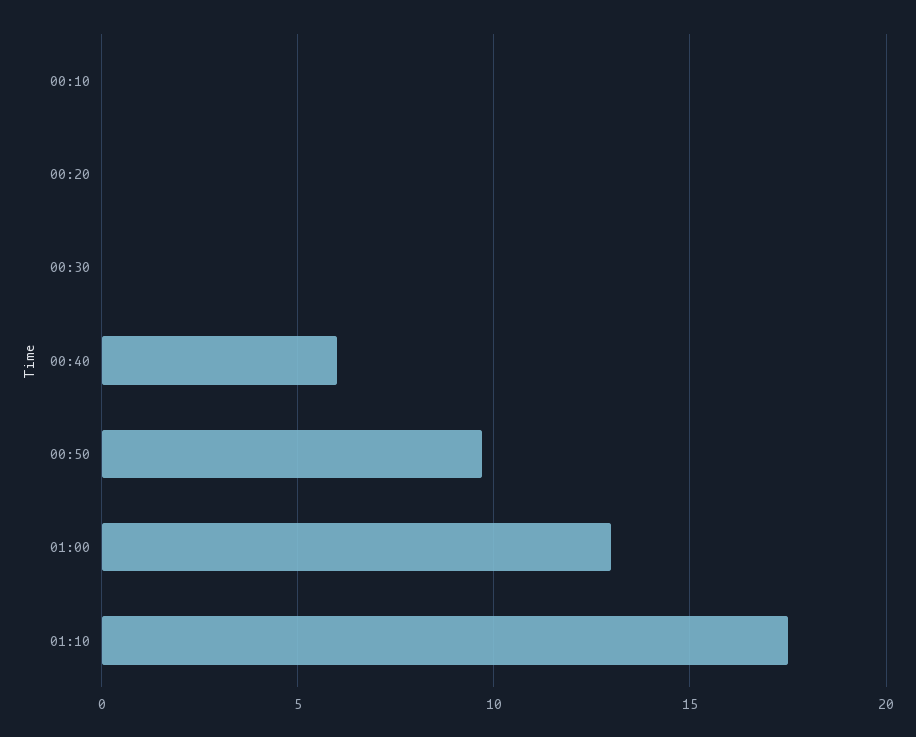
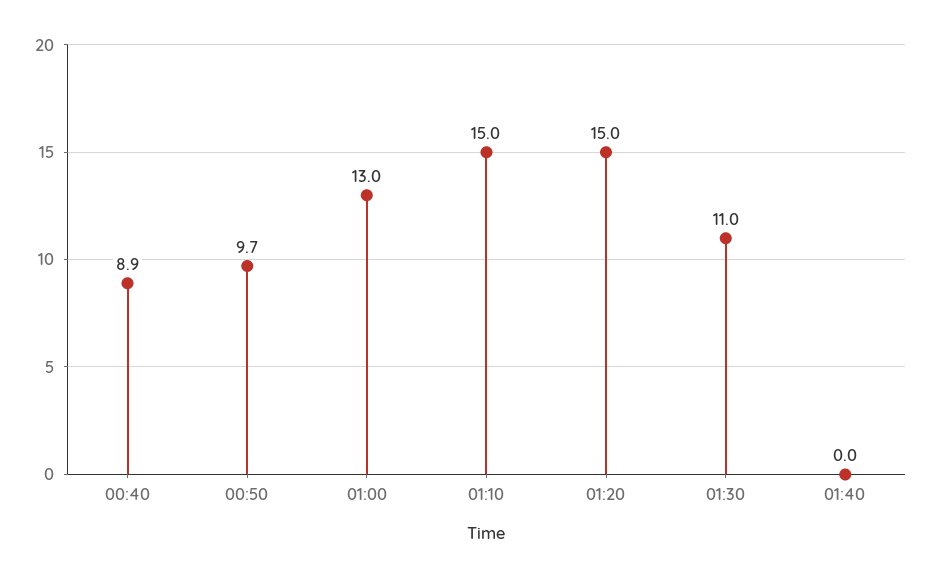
00:10: 0 -> none
00:20: 0 -> none
00:30: 0 -> none
00:40: 6 -> 8.9
01:10: 17.5 -> 15
01:20: none -> 15
01:30: none -> 11
01:40: none -> 0

